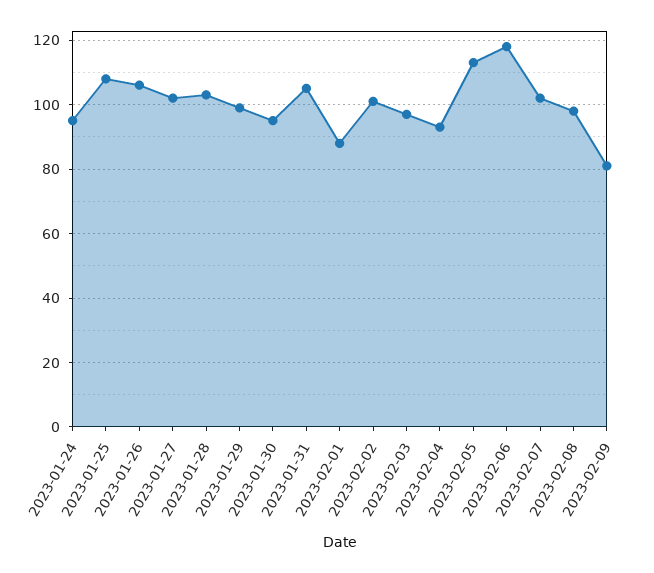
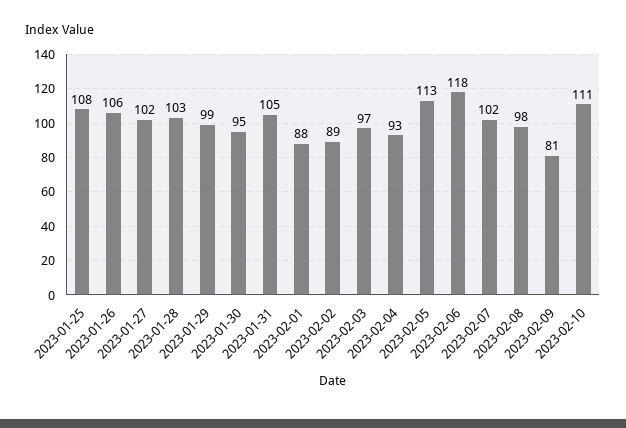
2023-01-24: 95 -> none
2023-02-02: 100 -> 89
2023-02-10: none -> 111

